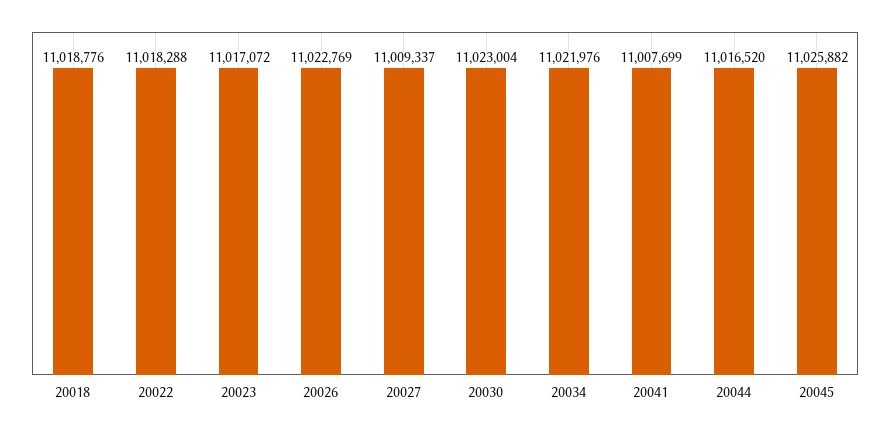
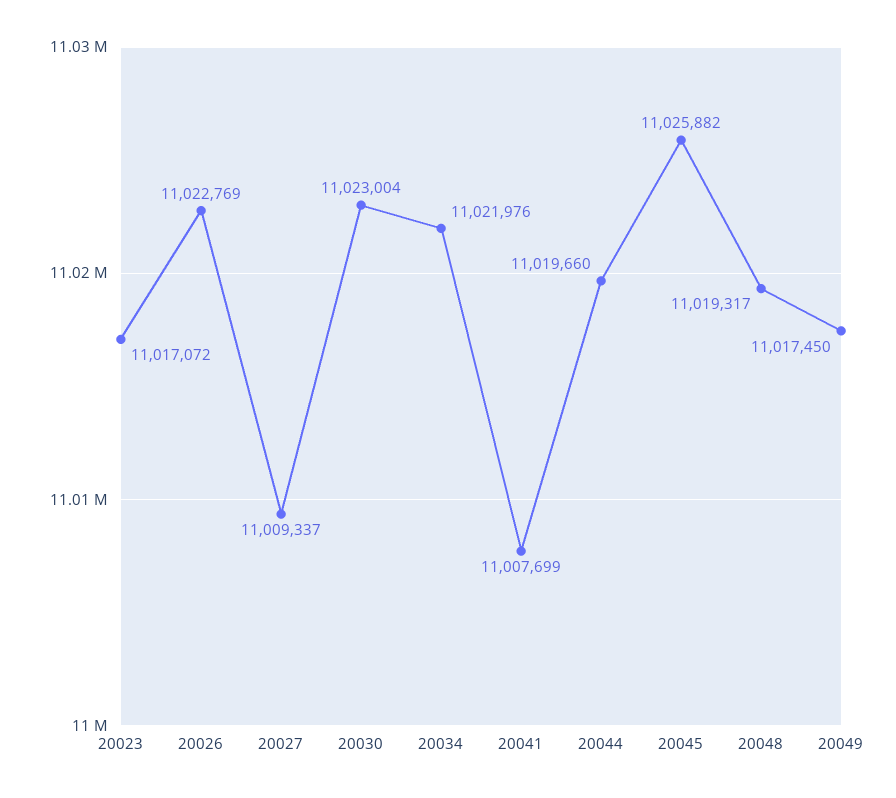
20018: 11018776 -> none
20022: 11018288 -> none
20044: 11016520 -> 11019660
20048: none -> 11019317
20049: none -> 11017450

